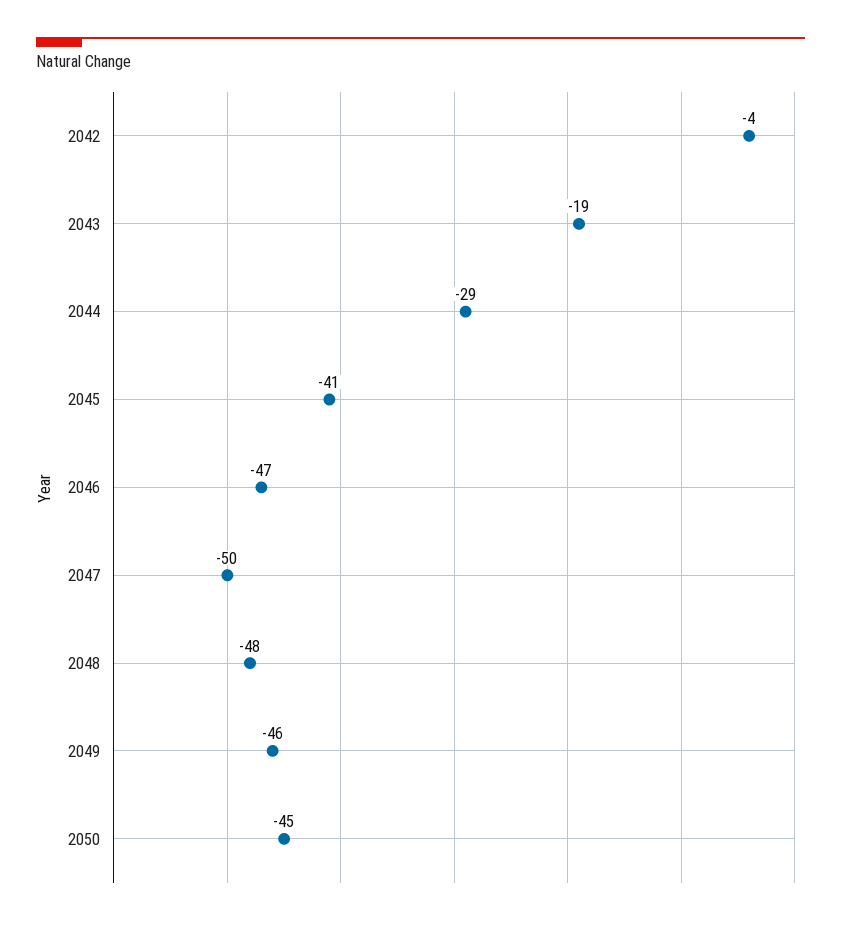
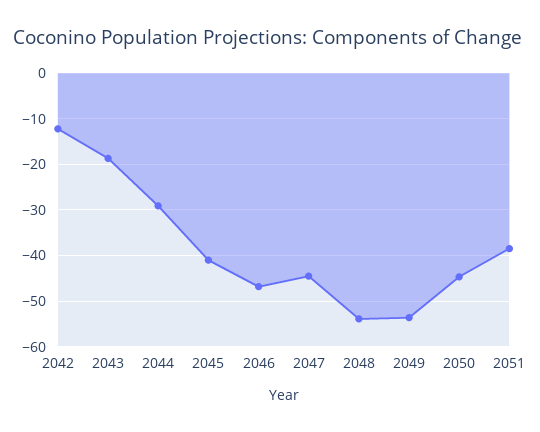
2042: -4 -> -12
2047: -50 -> -44
2048: -48 -> -54
2049: -46 -> -54
2051: none -> -38

